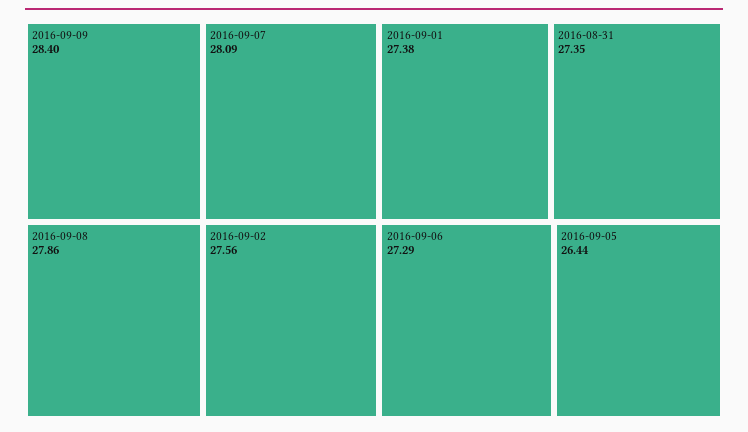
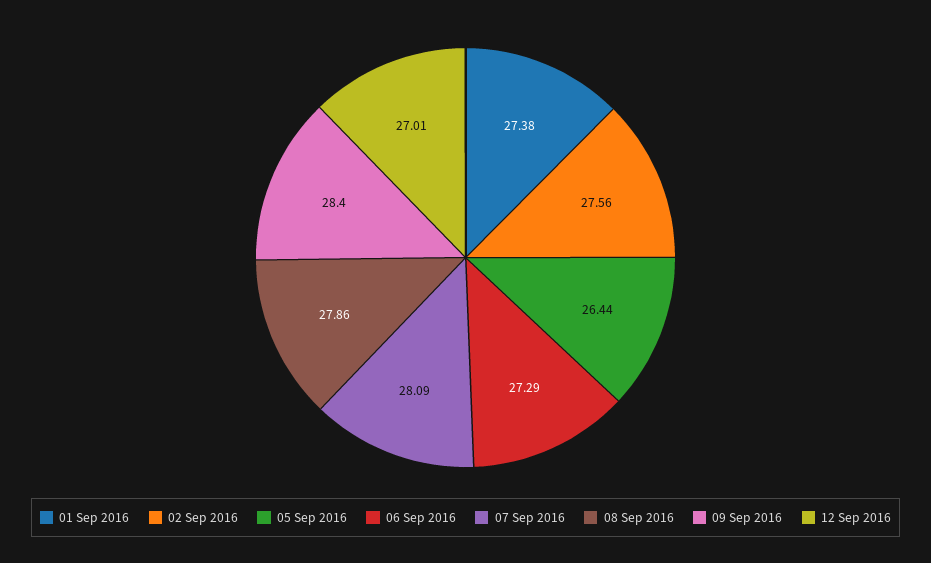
2016-08-31: 27.35 -> none
12 Sep 2016: none -> 27.01

